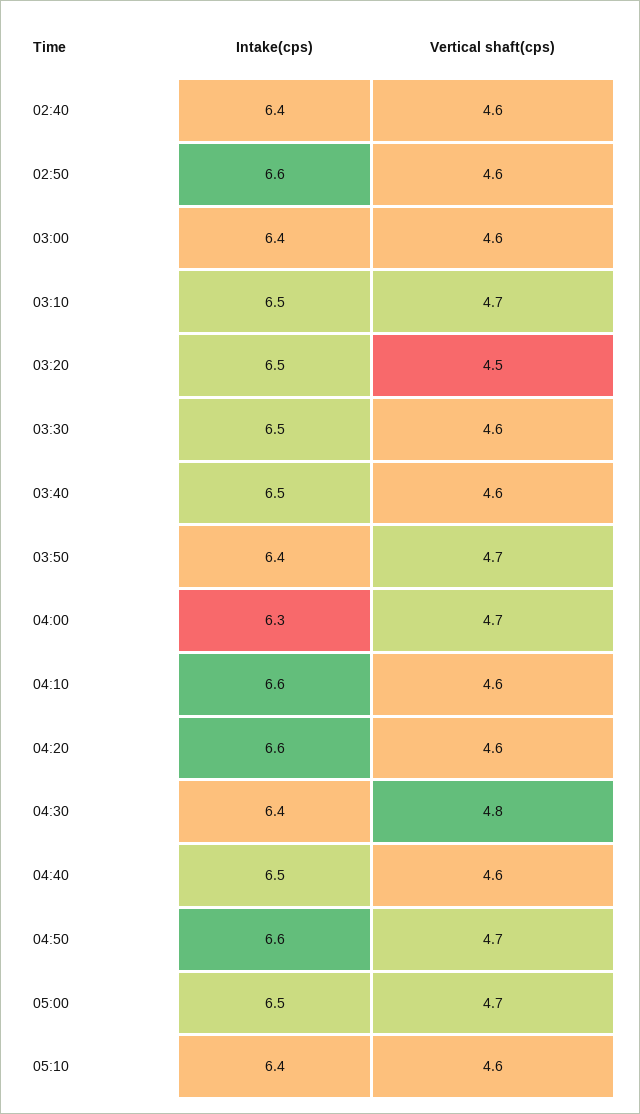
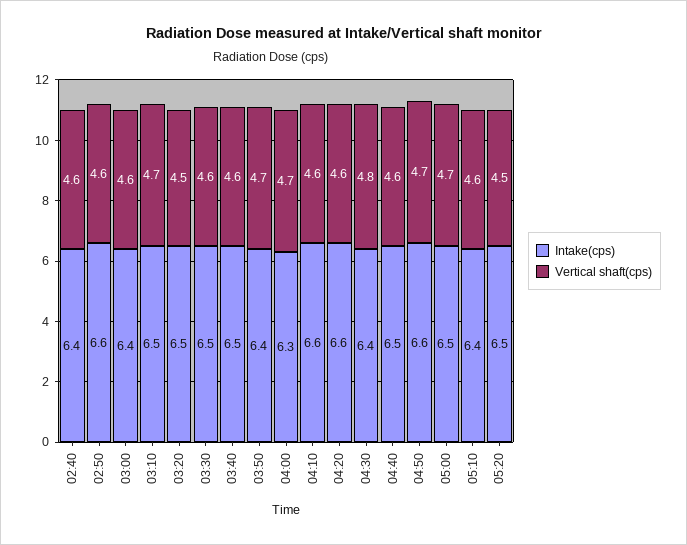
Intake(cps), 05:20: none -> 6.5
Vertical shaft(cps), 05:20: none -> 4.5

